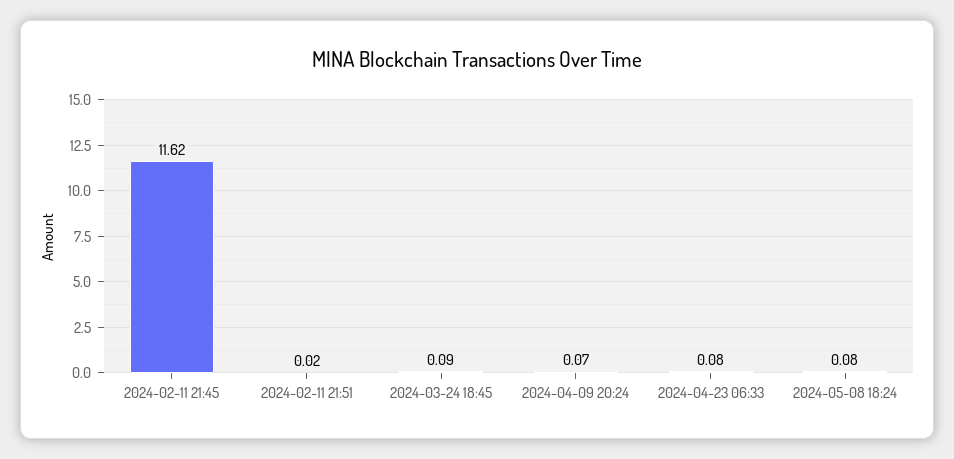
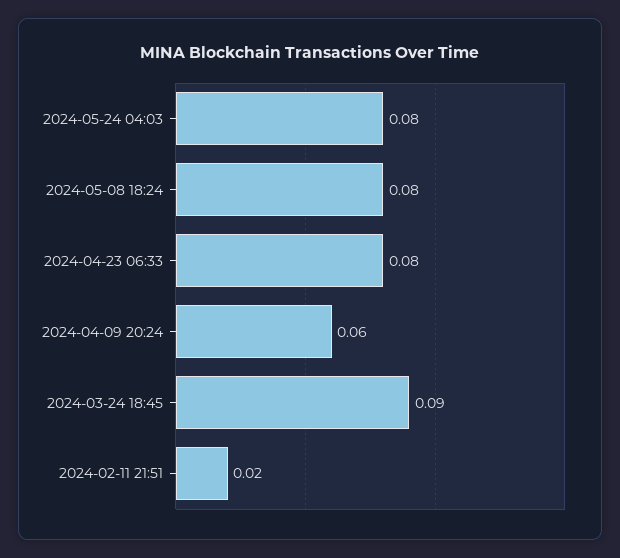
2024-02-11 21:45: 11.62 -> none
2024-04-09 20:24: 0.07 -> 0.06
2024-05-24 04:03: none -> 0.08

